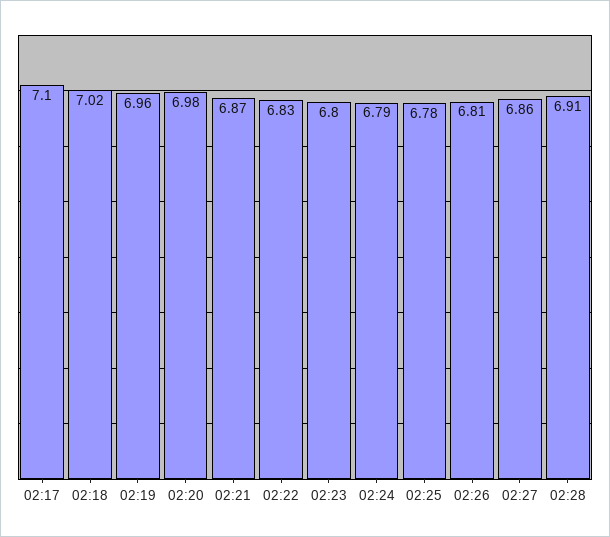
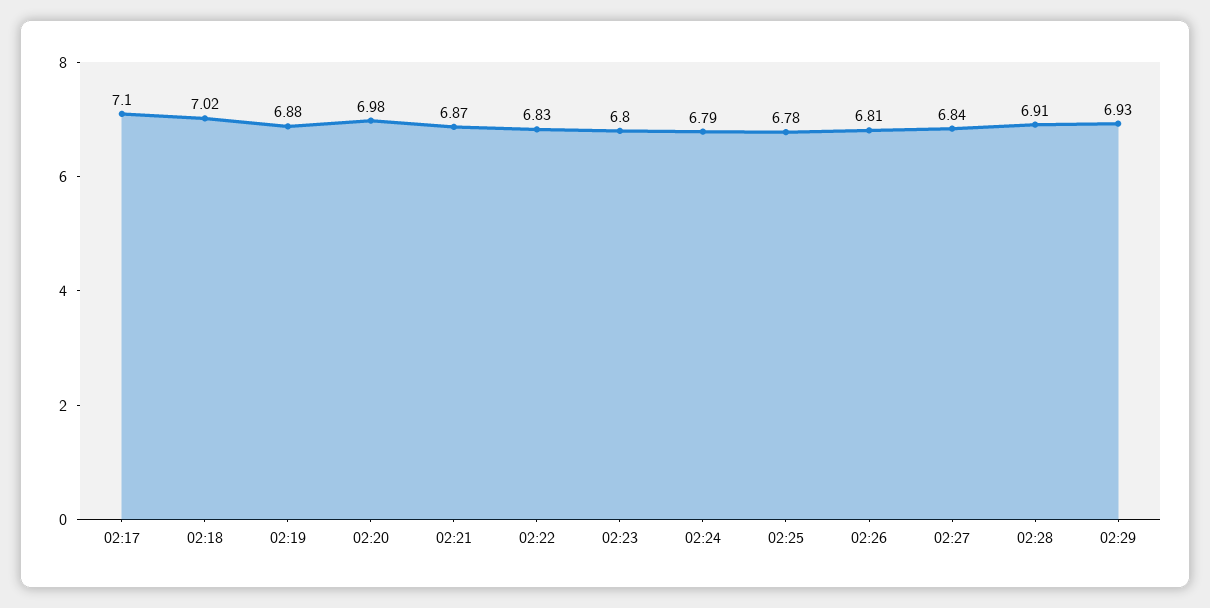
02:19: 6.96 -> 6.88
02:27: 6.86 -> 6.84
02:29: none -> 6.93

